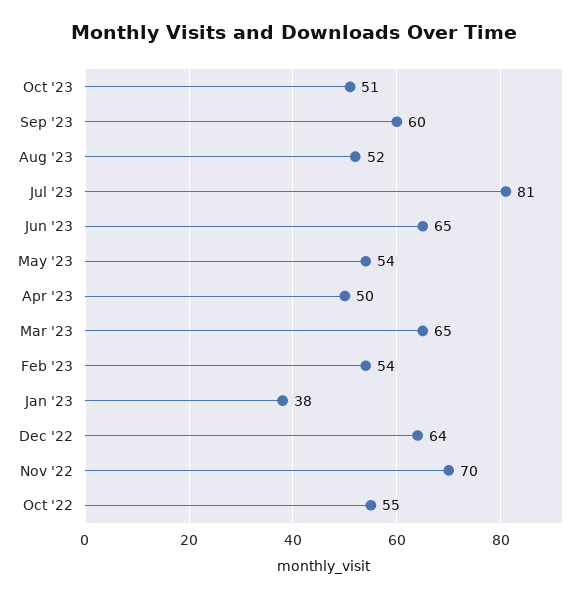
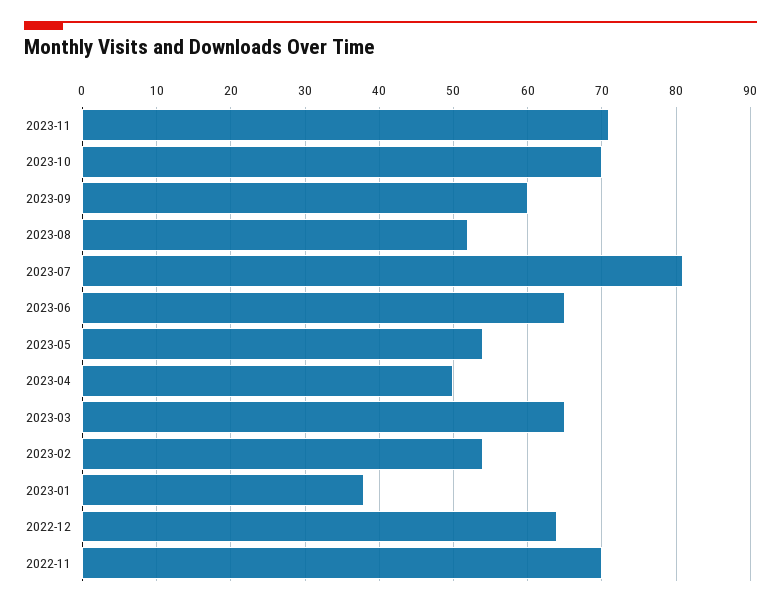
Oct '23: 51 -> 70
Oct '22: 55 -> none
2023-11: none -> 71

